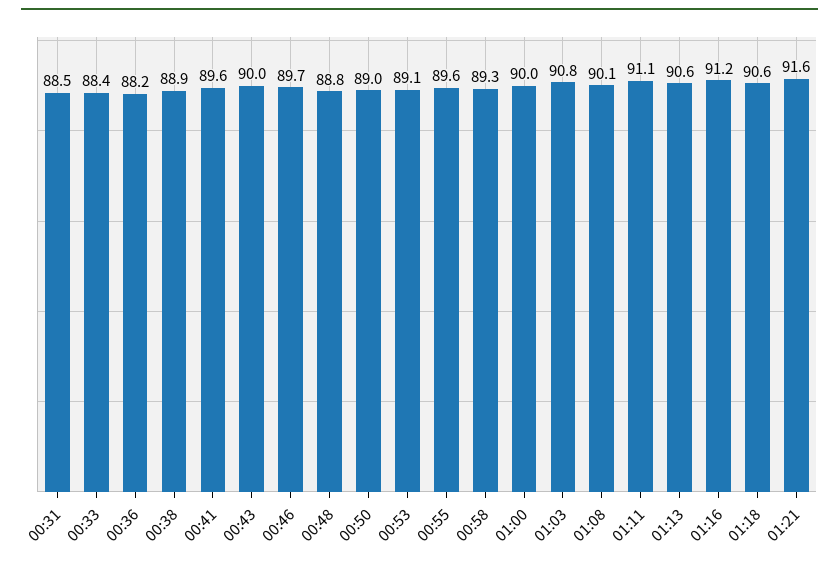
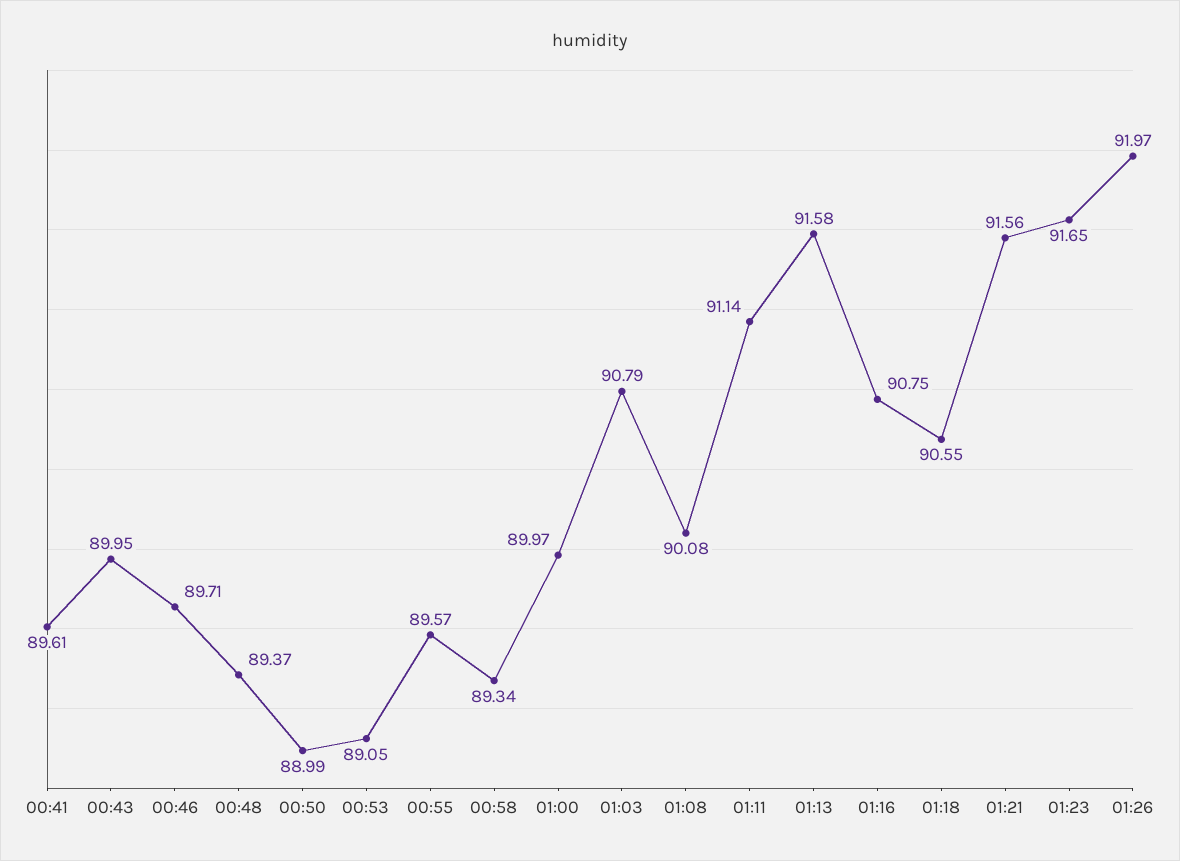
00:31: 88.5 -> none
00:33: 88.4 -> none
00:36: 88.2 -> none
00:38: 88.9 -> none
00:48: 88.8 -> 89.37
01:13: 90.6 -> 91.58
01:16: 91.2 -> 90.75
01:23: none -> 91.65
01:26: none -> 91.97

